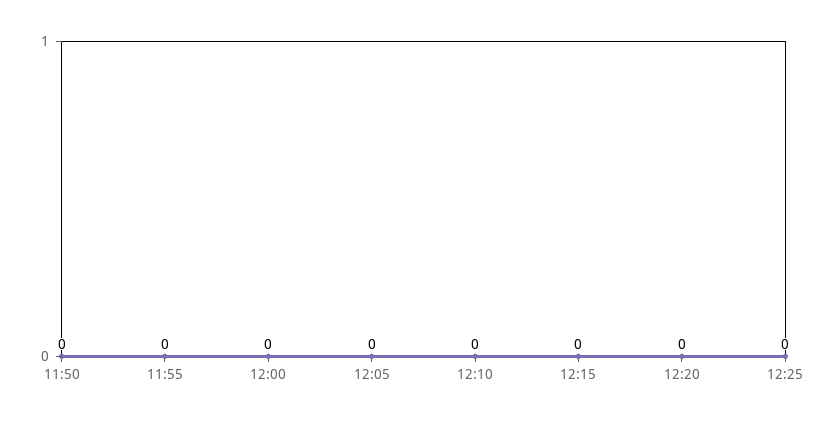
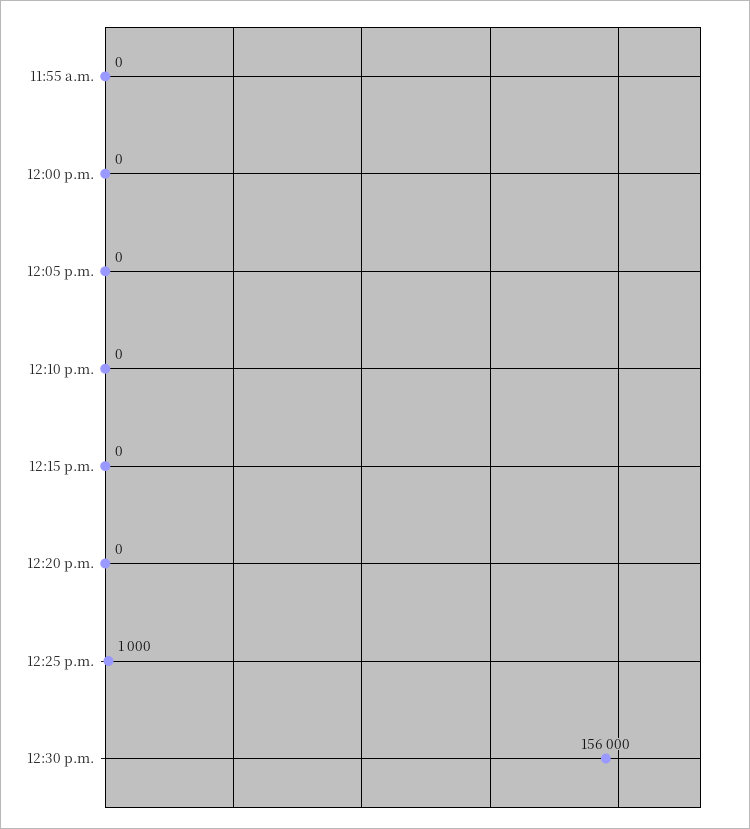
11:50: 0 -> none
12:25: 0 -> 1000
12:30 p.m.: none -> 156000

